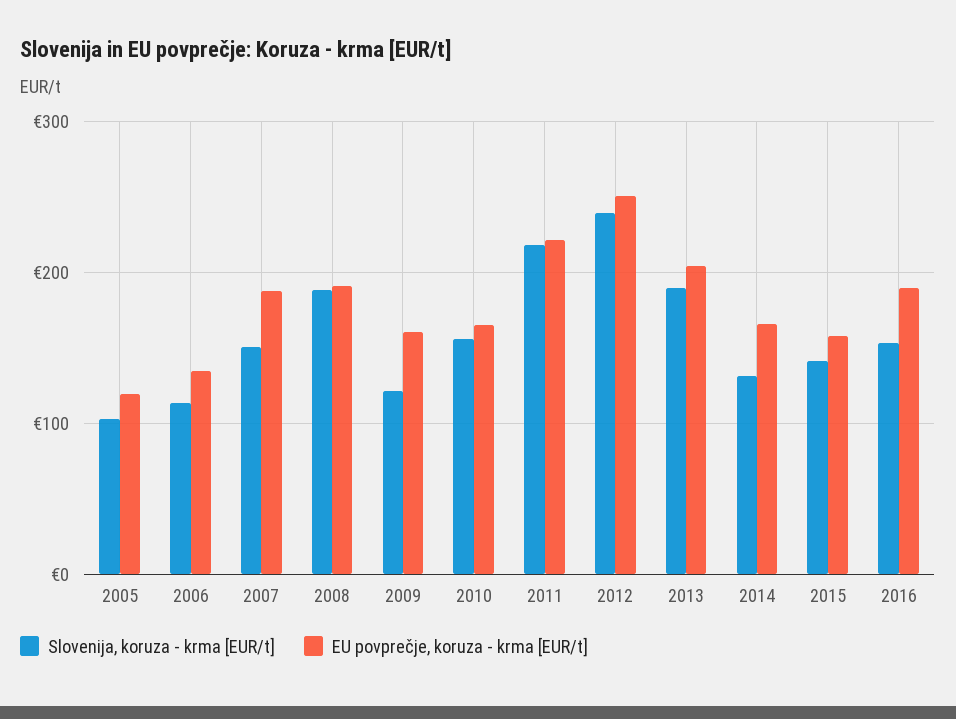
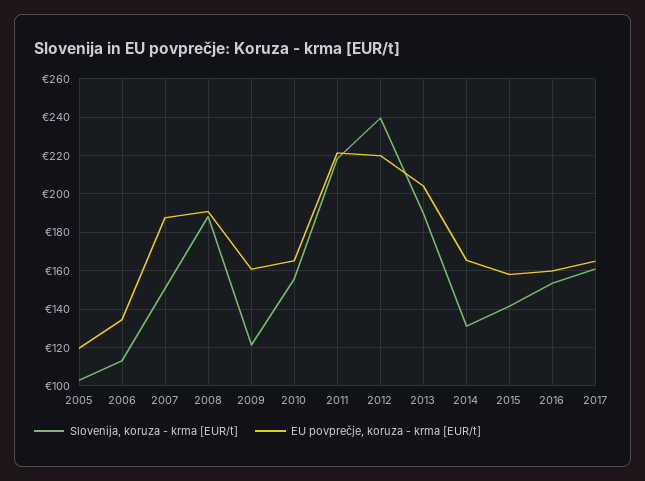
EU povprečje, koruza - krma [EUR/t], 2012: 250 -> 220
EU povprečje, koruza - krma [EUR/t], 2016: 190 -> 160
Slovenija, koruza - krma [EUR/t], 2017: none -> 160
EU povprečje, koruza - krma [EUR/t], 2017: none -> 165

